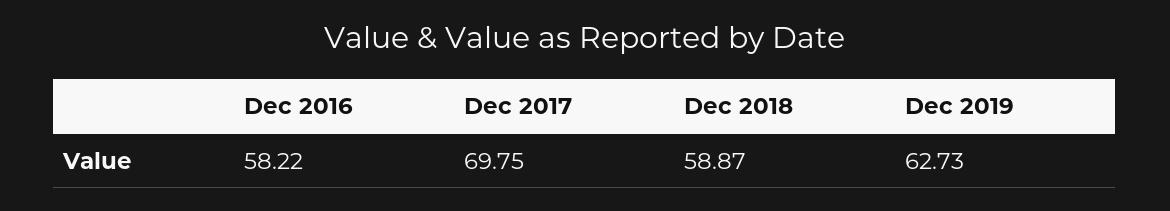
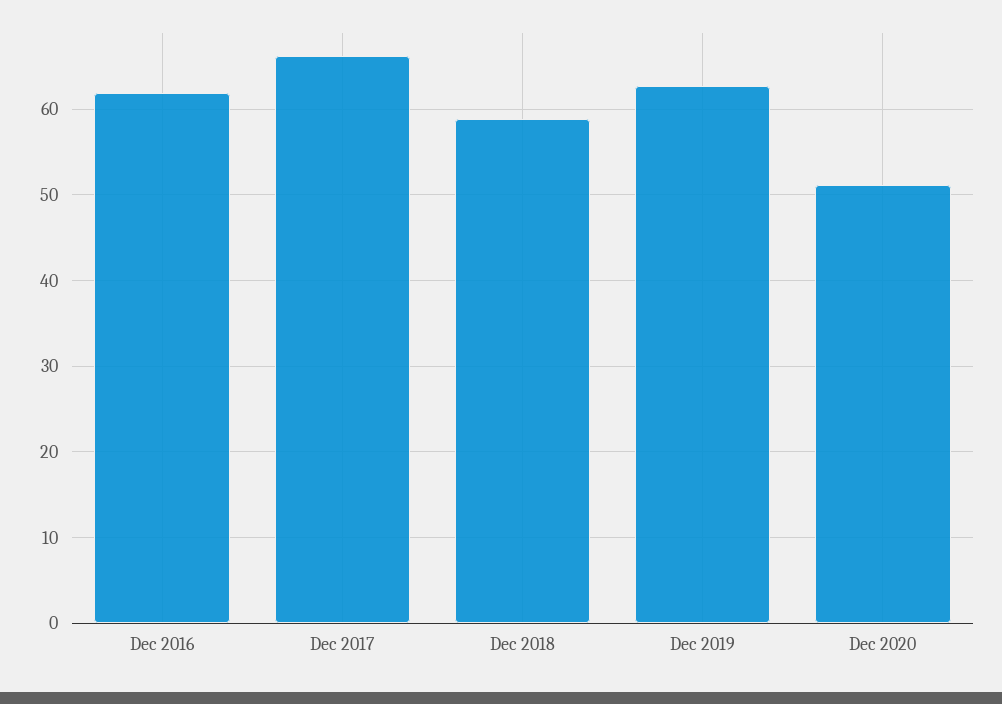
Dec 2016: 58.22 -> 62
Dec 2017: 69.75 -> 66
Dec 2020: none -> 51

